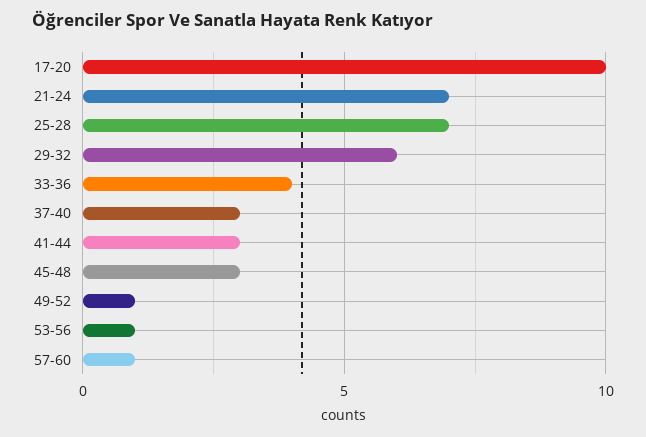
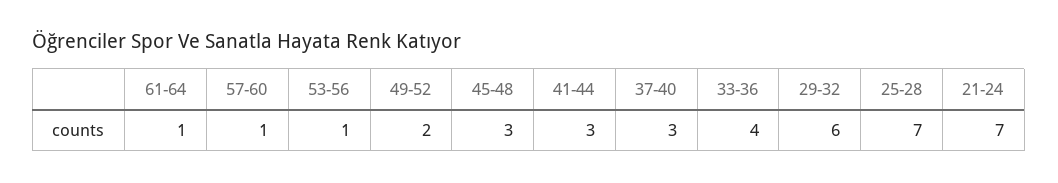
17-20: 10 -> none
49-52: 1 -> 2
61-64: none -> 1

